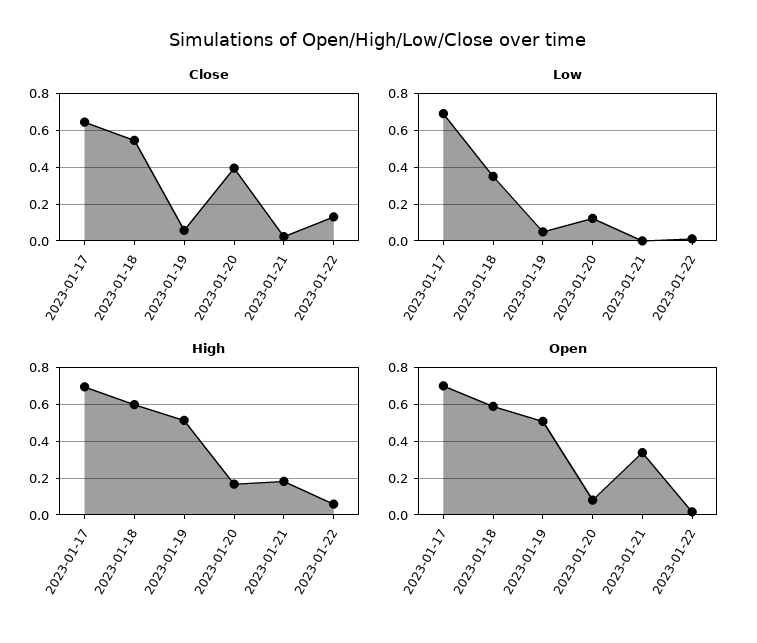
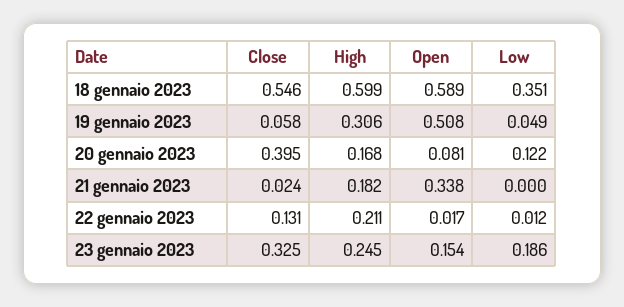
Close, 2023-01-17: 0.65 -> none
Low, 2023-01-17: 0.7 -> none
High, 2023-01-17: 0.7 -> none
High, 2023-01-19: 0.5 -> 0.306
High, 2023-01-22: 0.05 -> 0.211
Open, 2023-01-17: 0.7 -> none
Close, 23 gennaio 2023: none -> 0.325
High, 23 gennaio 2023: none -> 0.245
Open, 23 gennaio 2023: none -> 0.154
Low, 23 gennaio 2023: none -> 0.186

